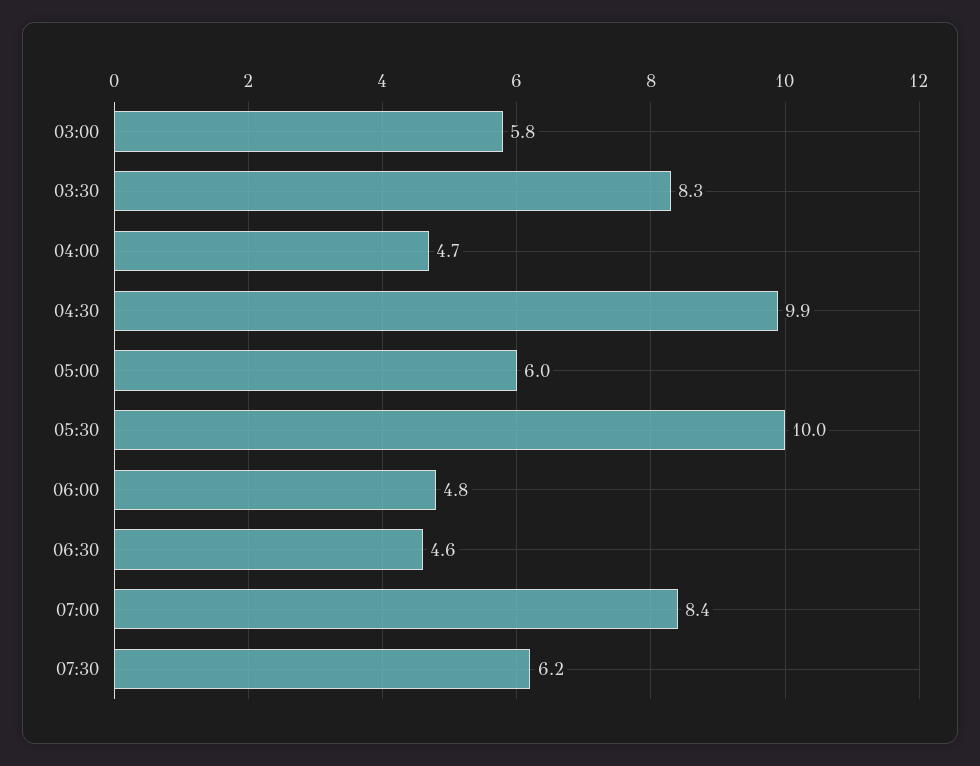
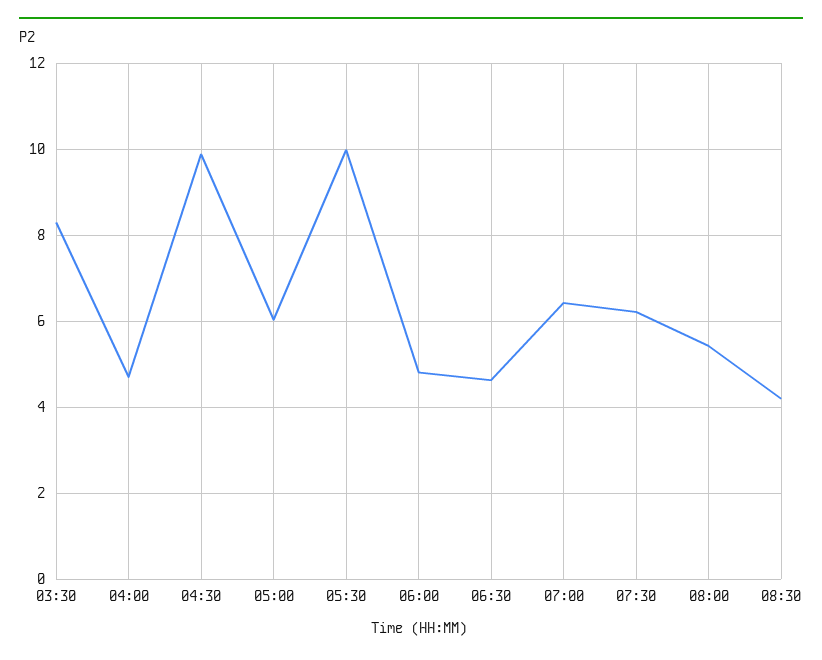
03:00: 5.8 -> none
07:00: 8.4 -> 6.4
08:00: none -> 5.4
08:30: none -> 4.2

